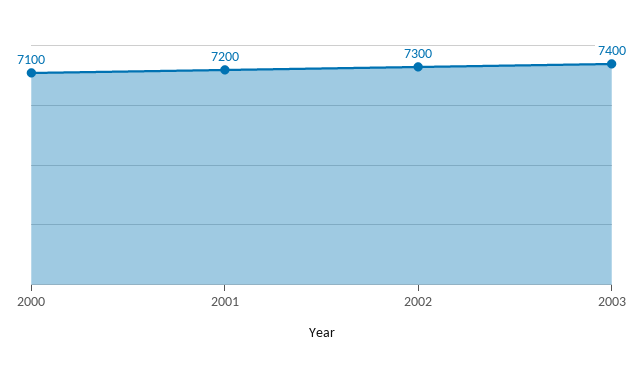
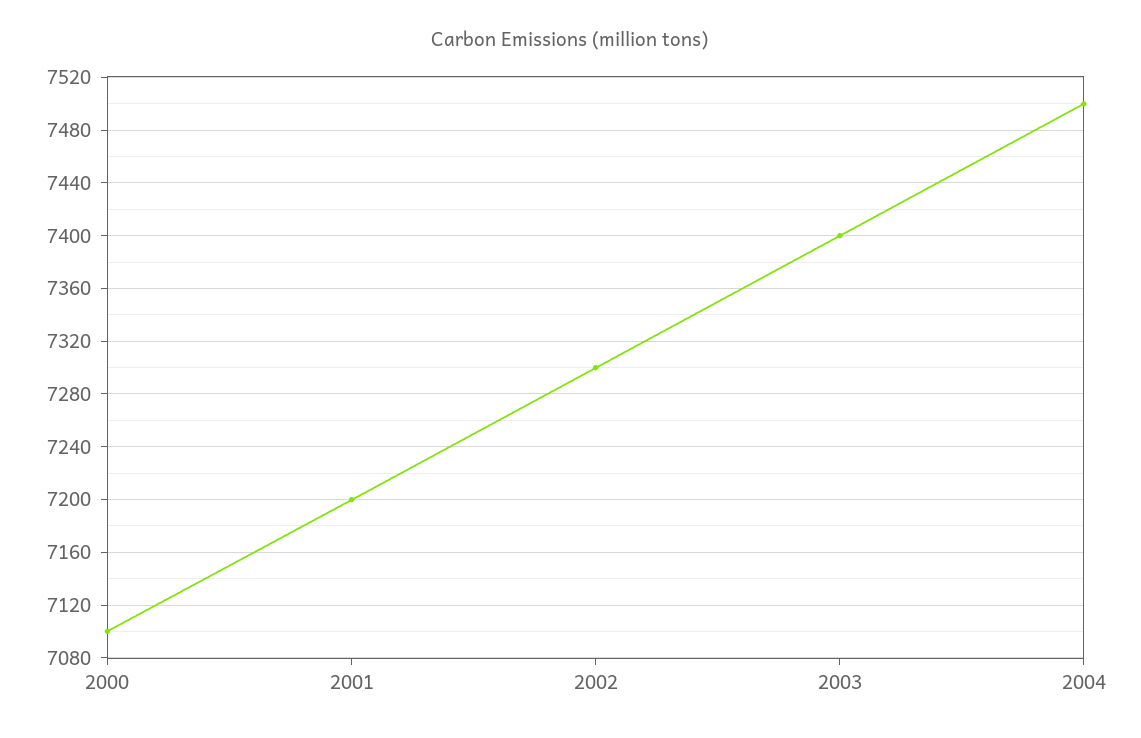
2004: none -> 7500

